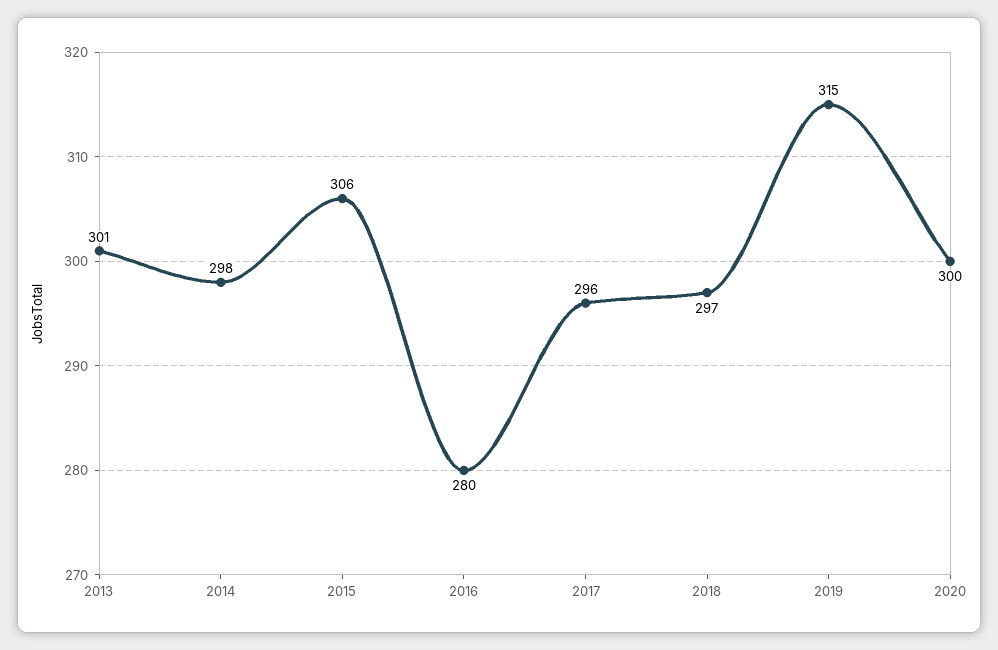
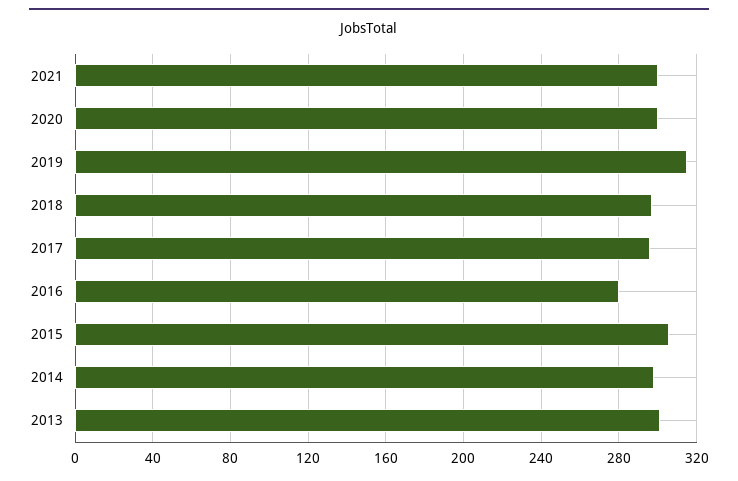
2021: none -> 300

